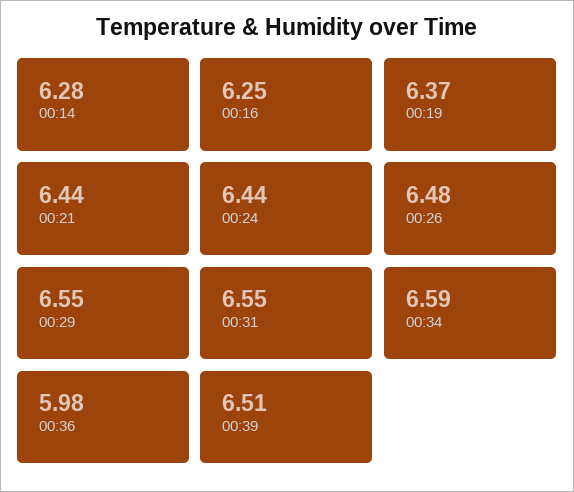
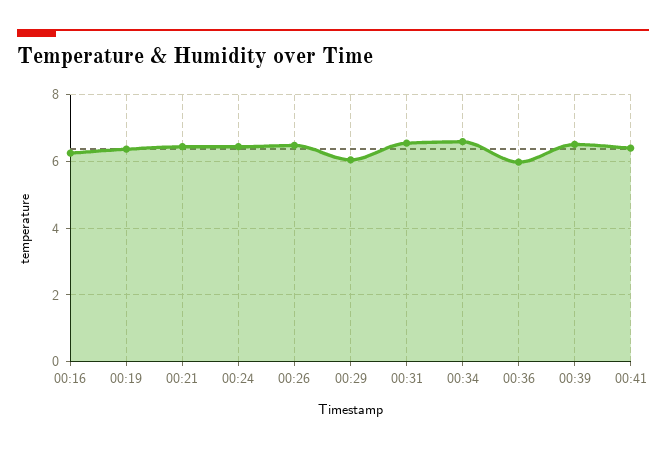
00:14: 6.28 -> none
00:29: 6.55 -> 6
00:41: none -> 6.4

